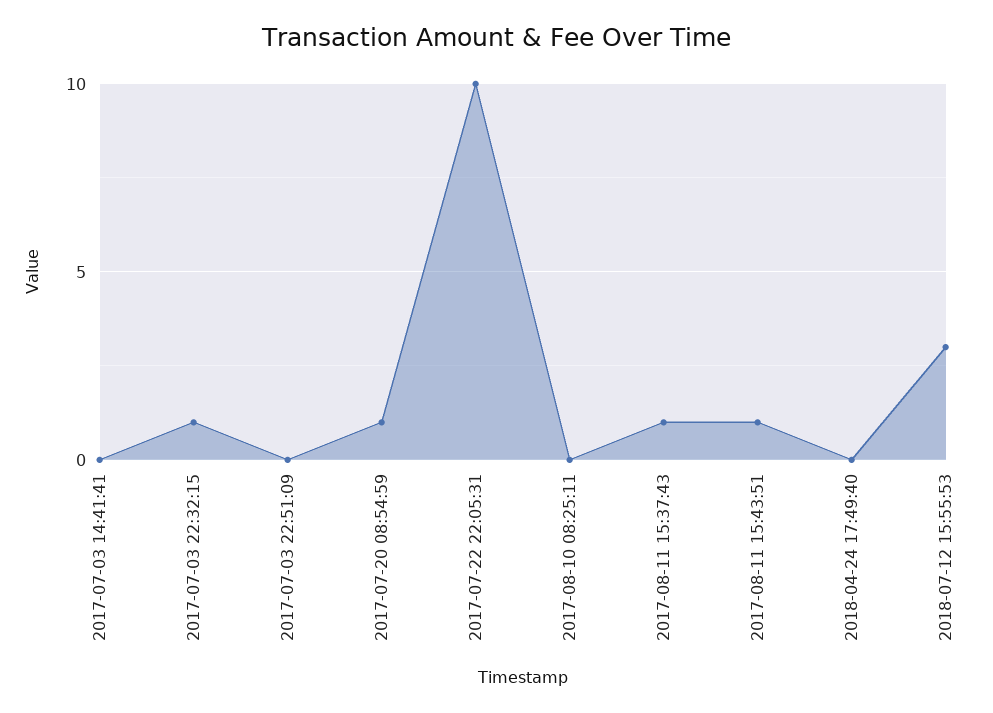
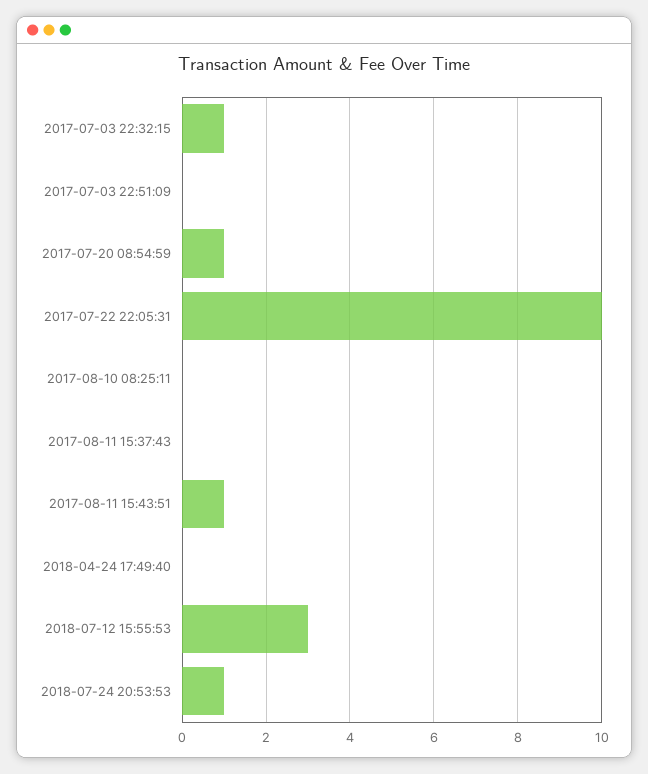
2017-07-03 14:41:41: 0 -> none
2017-08-11 15:37:43: 1 -> 0
2018-07-24 20:53:53: none -> 1

